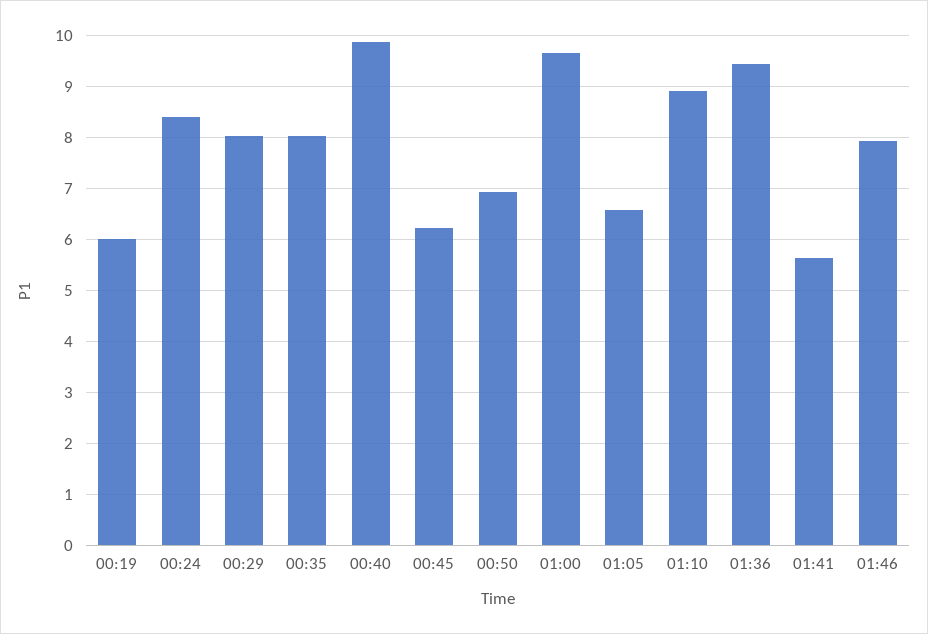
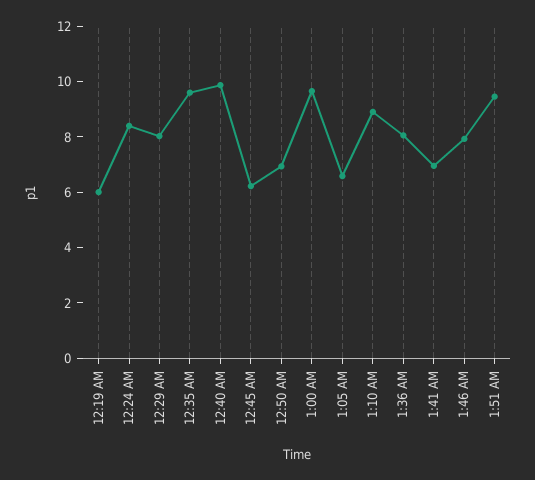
00:35: 8 -> 9.5
01:36: 9.4 -> 8
01:41: 5.6 -> 7
1:51 AM: none -> 9.5

